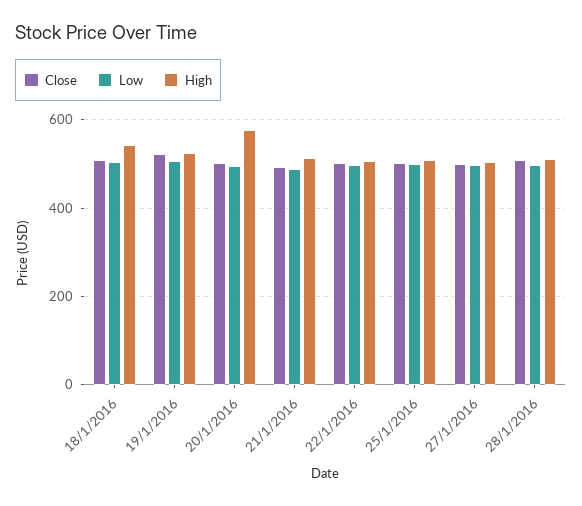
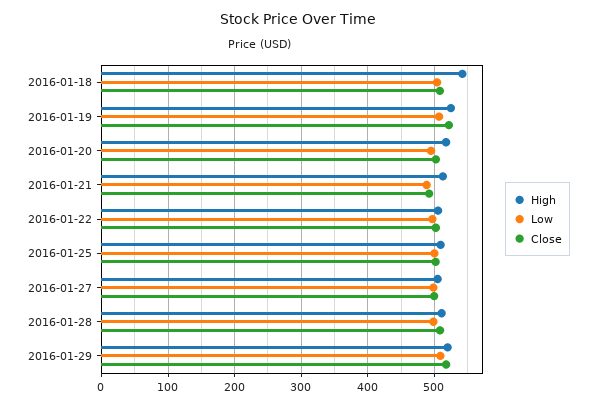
High, 20/1/2016: 580 -> 520
High, 2016-01-29: none -> 520
Low, 2016-01-29: none -> 510
Close, 2016-01-29: none -> 520

